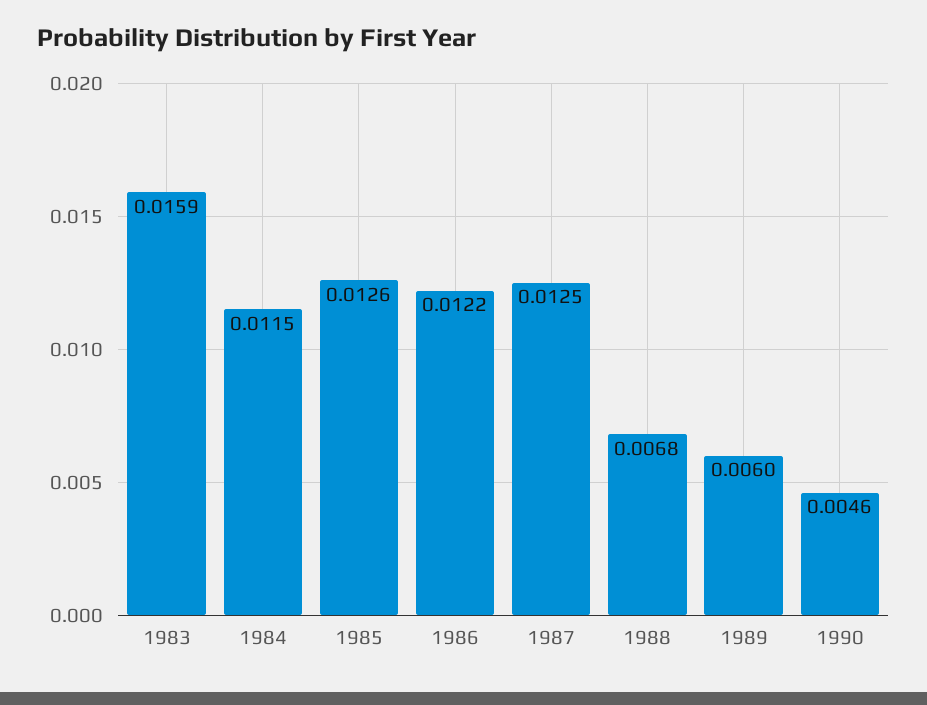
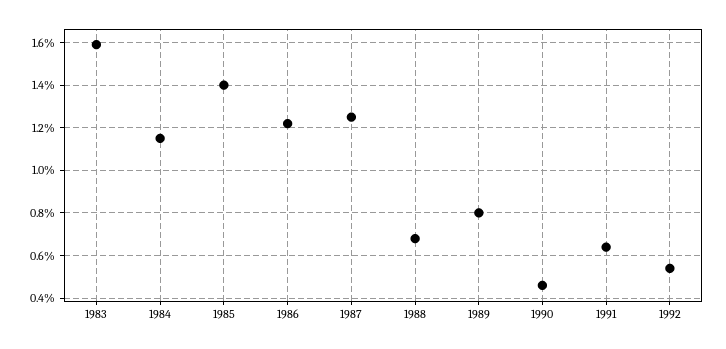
1985: 0.0126 -> 0.014
1989: 0.006 -> 0.008
1991: none -> 0.0065
1992: none -> 0.0055

